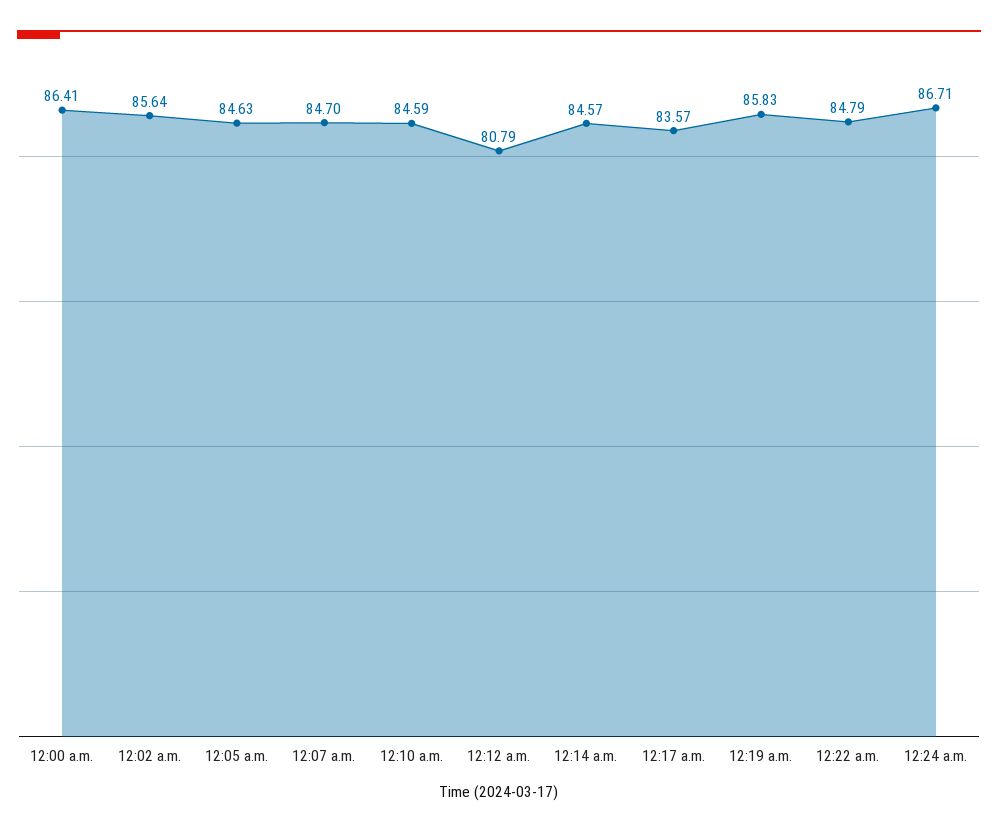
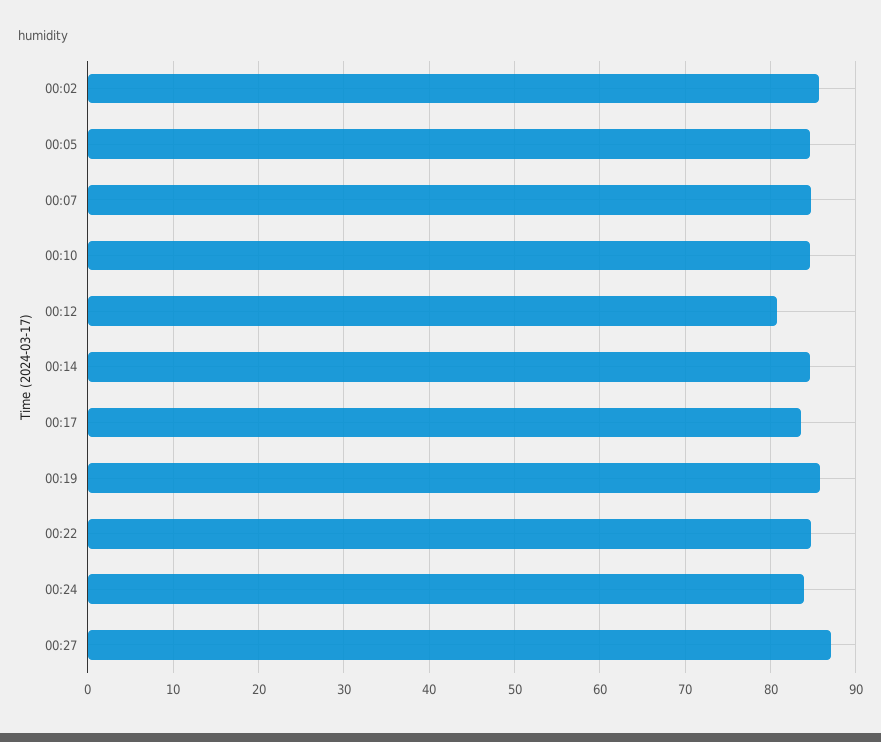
12:00 a.m.: 86.41 -> none
12:24 a.m.: 86.71 -> 84
00:27: none -> 87

